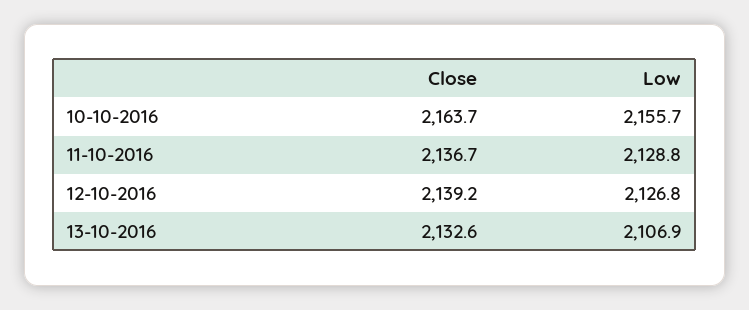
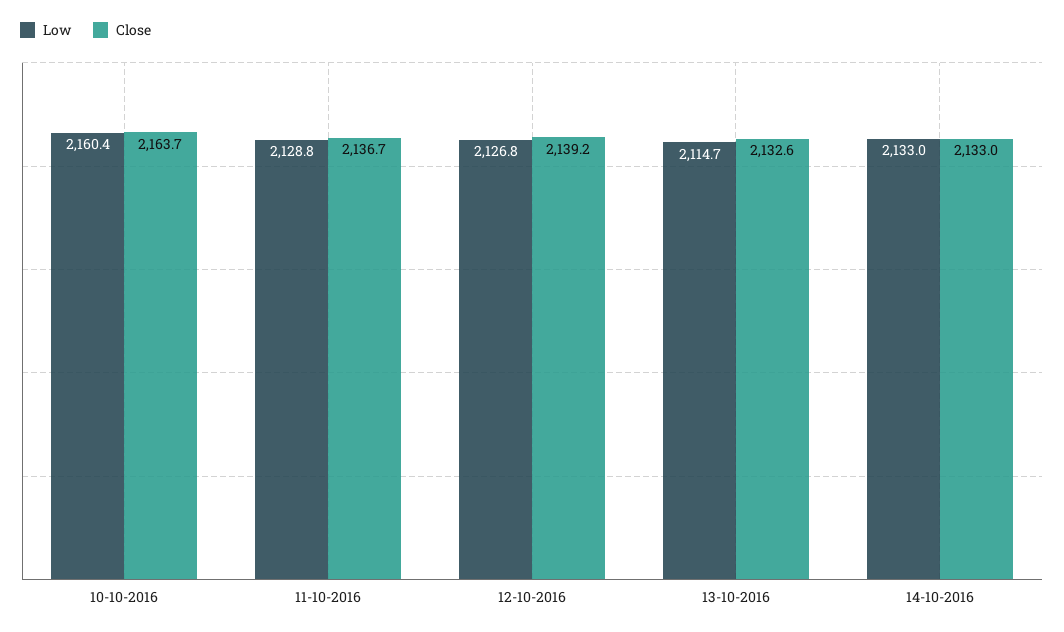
Low, 10-10-2016: 2155.7 -> 2160.4
Low, 13-10-2016: 2106.9 -> 2114.7
Low, 14-10-2016: none -> 2133
Close, 14-10-2016: none -> 2133

